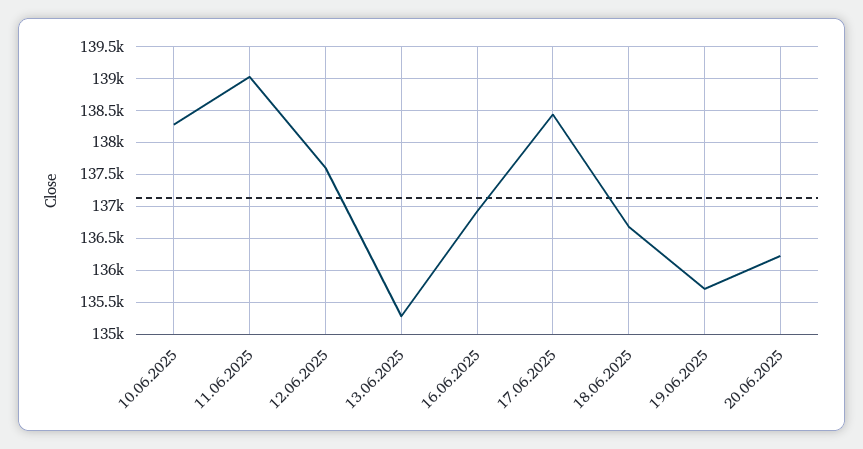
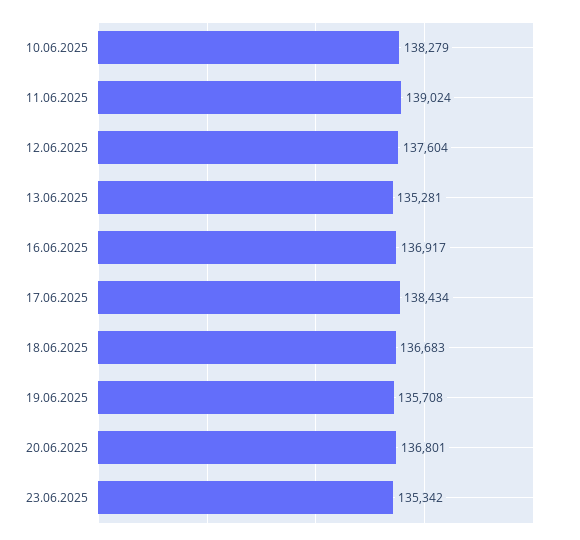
20.06.2025: 136200 -> 136801
23.06.2025: none -> 135342

